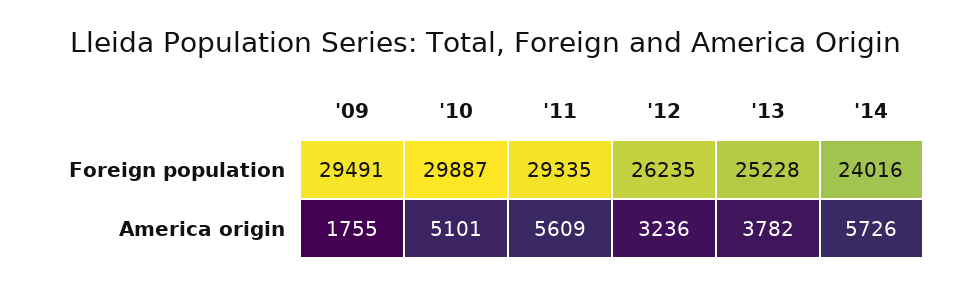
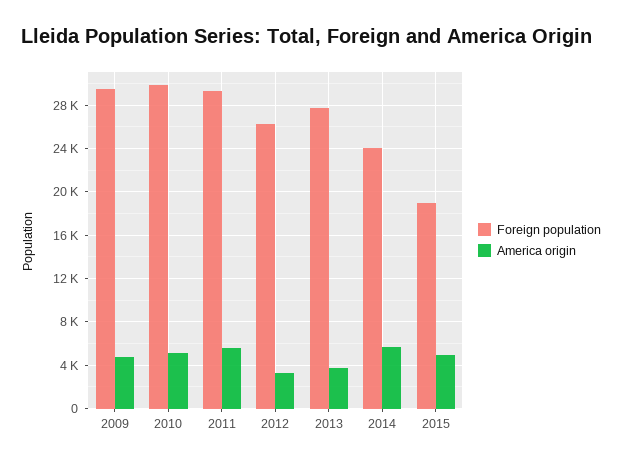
Foreign population, '13: 25228 -> 28000
America origin, '09: 1755 -> 5000
Foreign population, 2015: none -> 19000
America origin, 2015: none -> 5000

